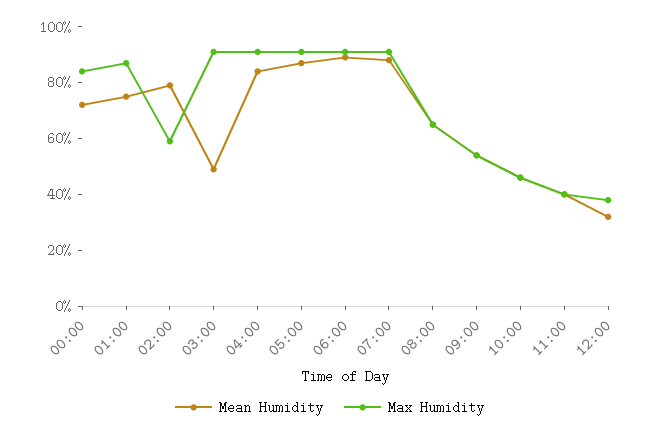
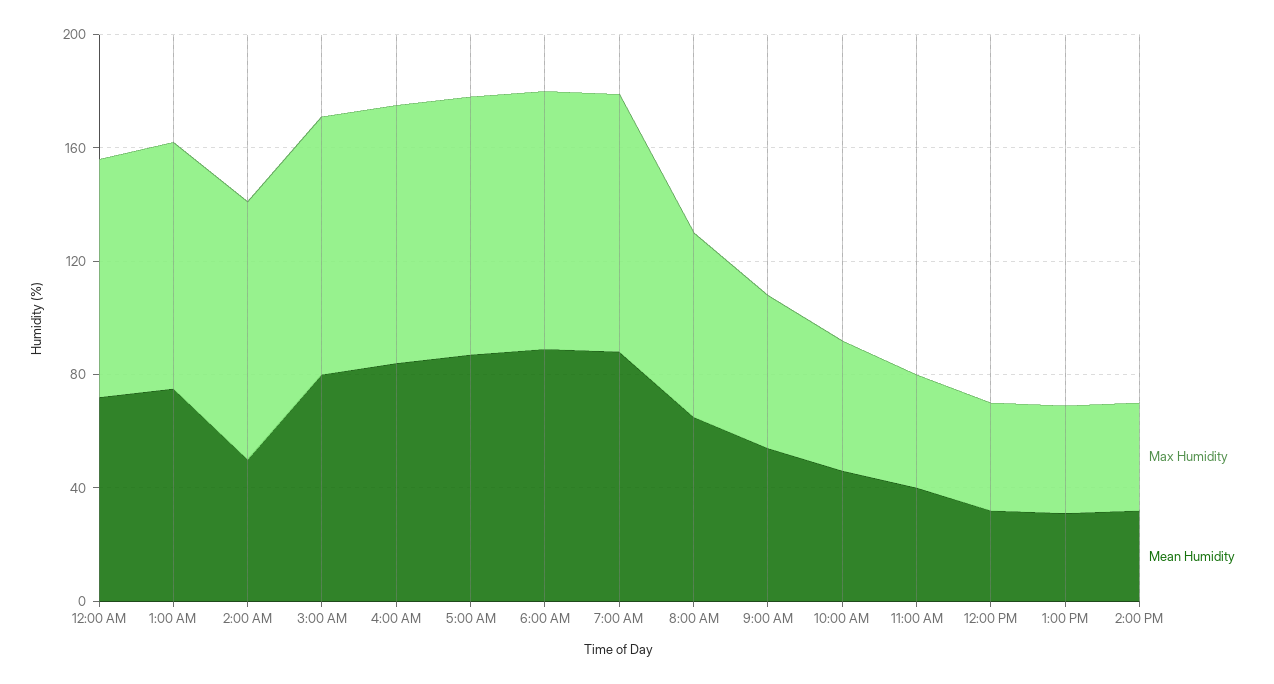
Mean Humidity, 02:00: 80 -> 50
Max Humidity, 02:00: 60 -> 90
Mean Humidity, 03:00: 50 -> 80
Max Humidity, 1:00 PM: none -> 40
Mean Humidity, 1:00 PM: none -> 30
Max Humidity, 2:00 PM: none -> 40
Mean Humidity, 2:00 PM: none -> 30

